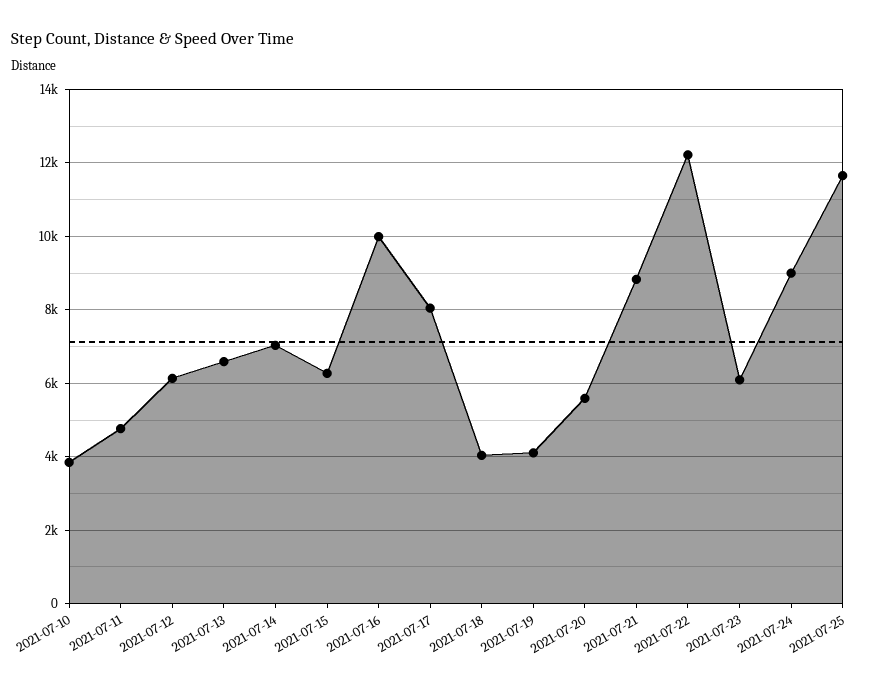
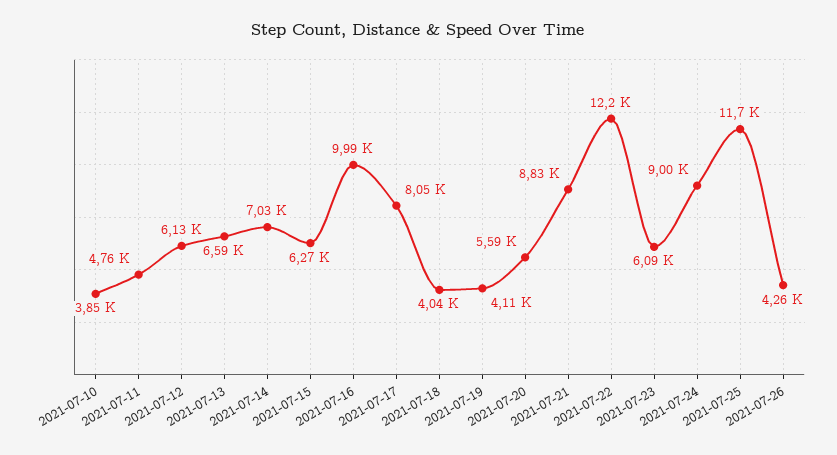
2021-07-26: none -> 4260

